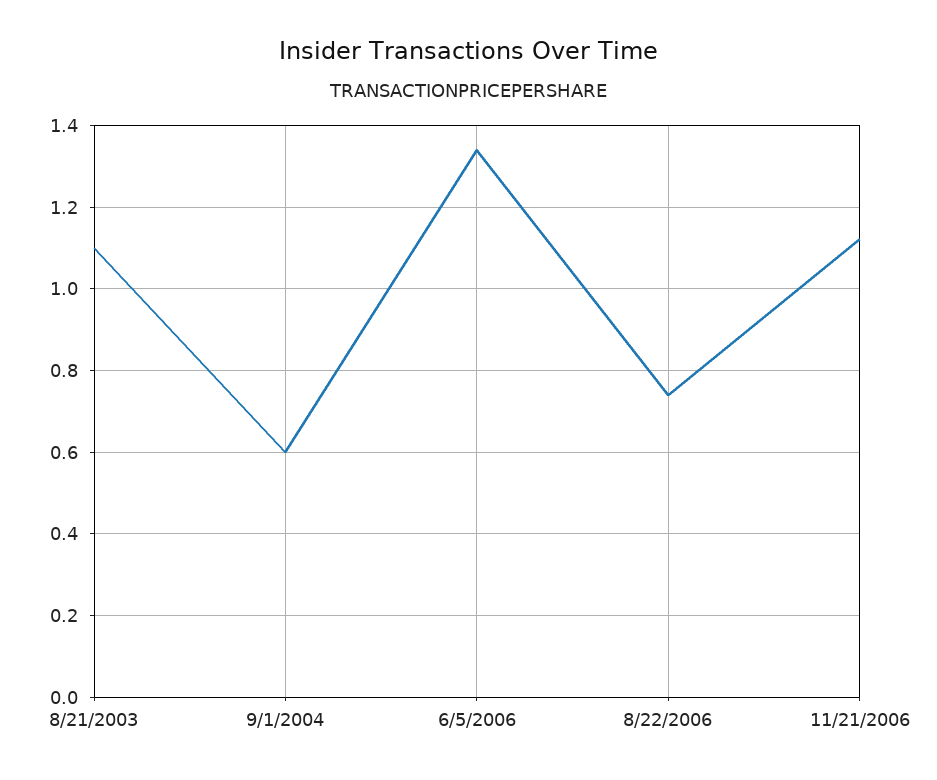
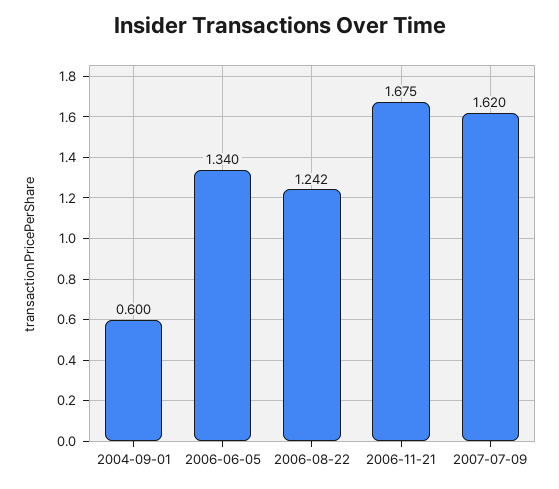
8/21/2003: 1.1 -> none
8/22/2006: 0.74 -> 1.242
11/21/2006: 1.12 -> 1.675
2007-07-09: none -> 1.62

